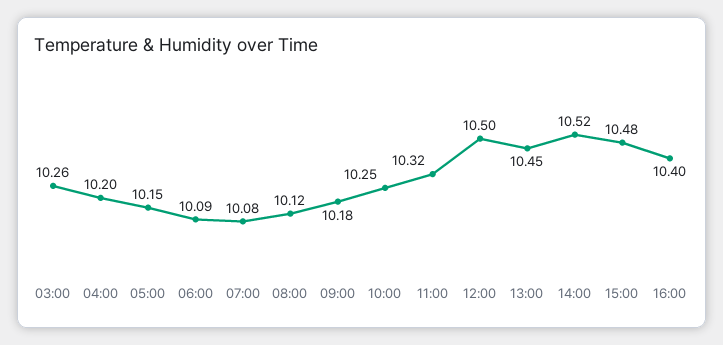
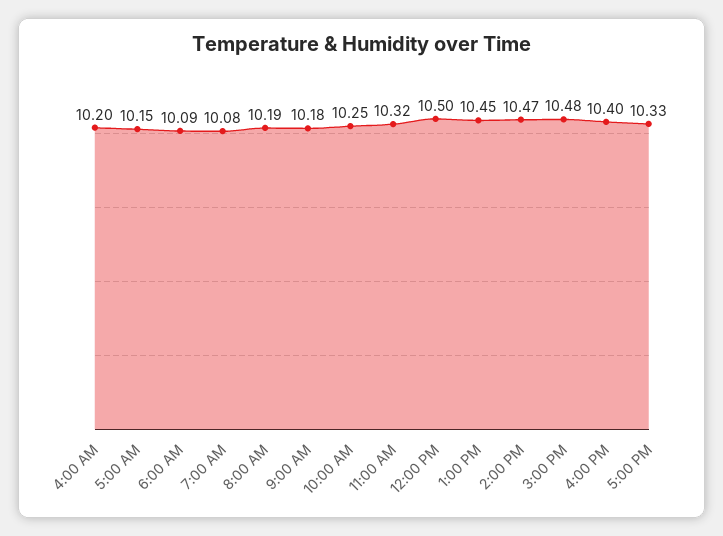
03:00: 10.26 -> none
08:00: 10.12 -> 10.19
14:00: 10.52 -> 10.47
5:00 PM: none -> 10.33

